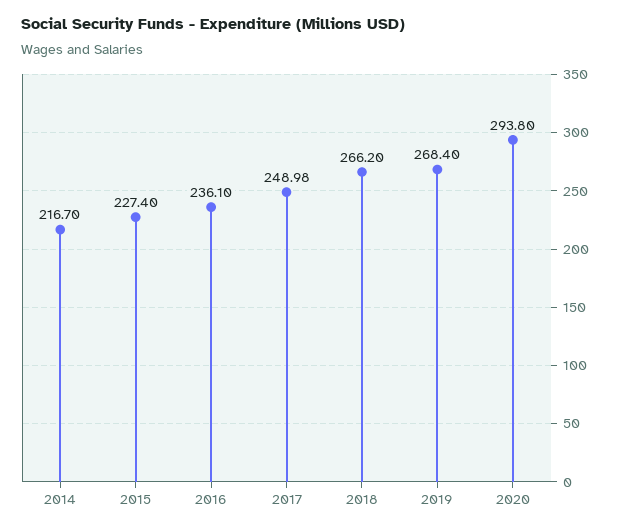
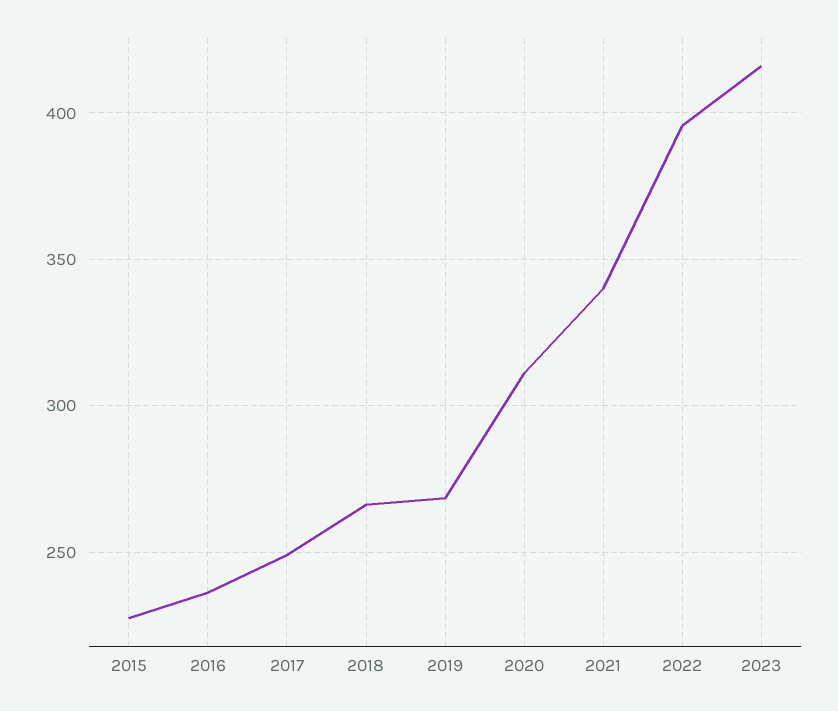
2014: 216.7 -> none
2020: 293.8 -> 310
2021: none -> 340
2022: none -> 395
2023: none -> 415

